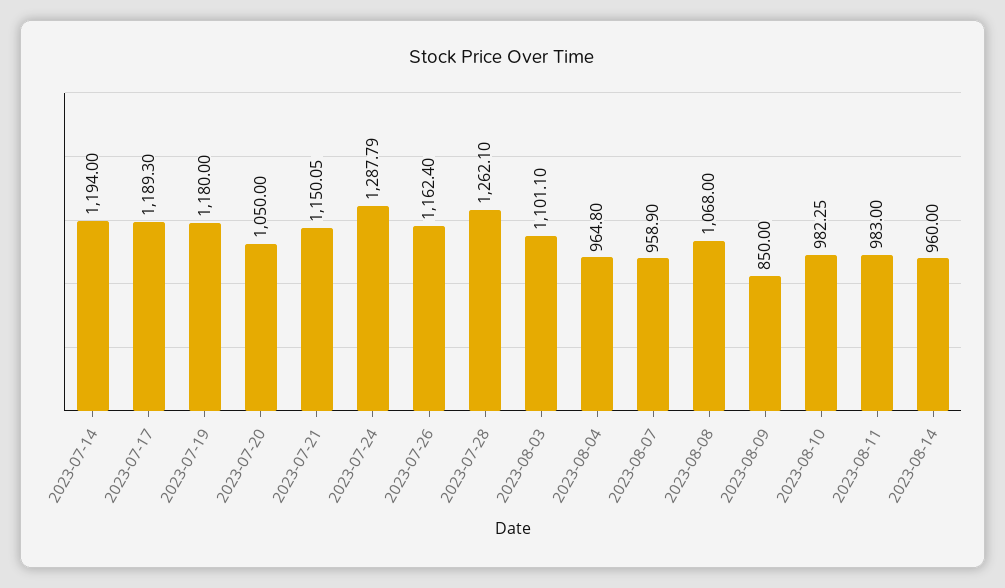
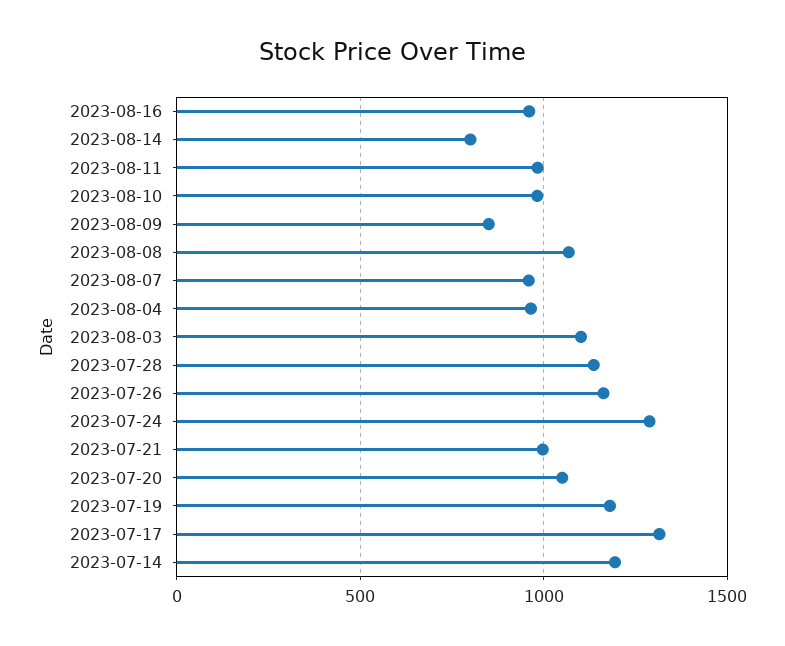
2023-07-17: 1189.3 -> 1300
2023-07-21: 1150.05 -> 1000
2023-07-28: 1262.1 -> 1150
2023-08-14: 960 -> 800
2023-08-16: none -> 950

